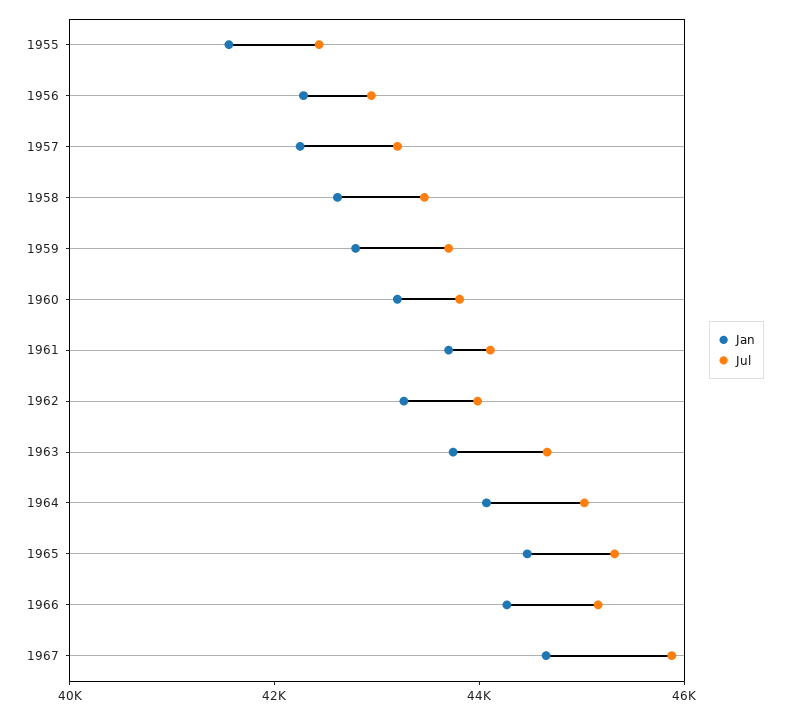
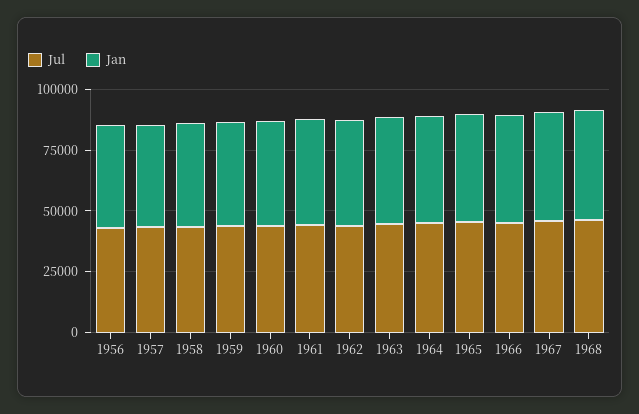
Jan, 1955: 41500 -> none
Jul, 1955: 42500 -> none
Jul, 1968: none -> 45000
Jan, 1968: none -> 45000

